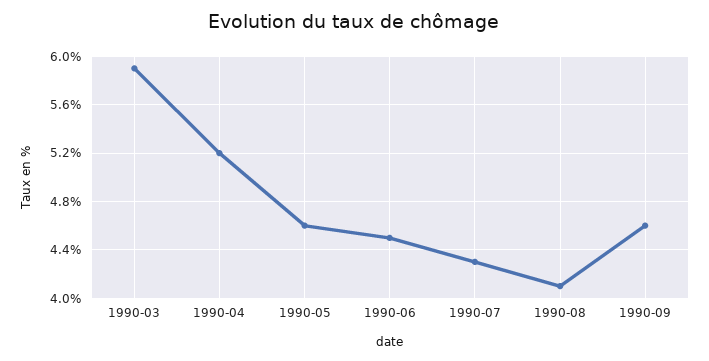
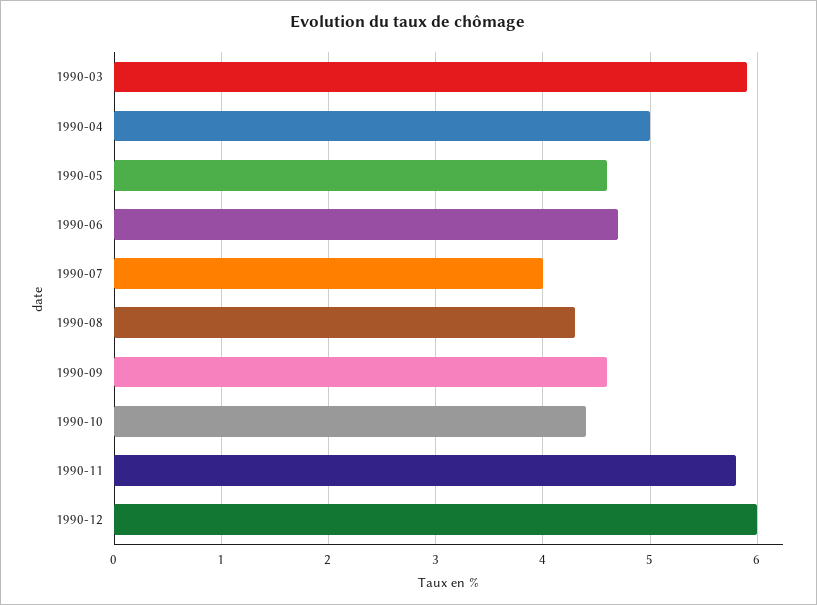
1990-04: 5.2 -> 5
1990-06: 4.5 -> 4.7
1990-07: 4.3 -> 4
1990-08: 4.1 -> 4.3
1990-10: none -> 4.4
1990-11: none -> 5.8
1990-12: none -> 6

